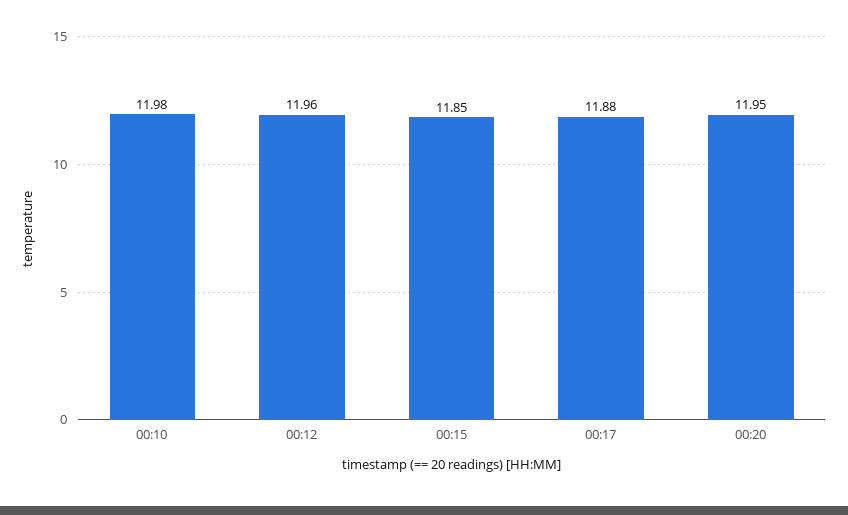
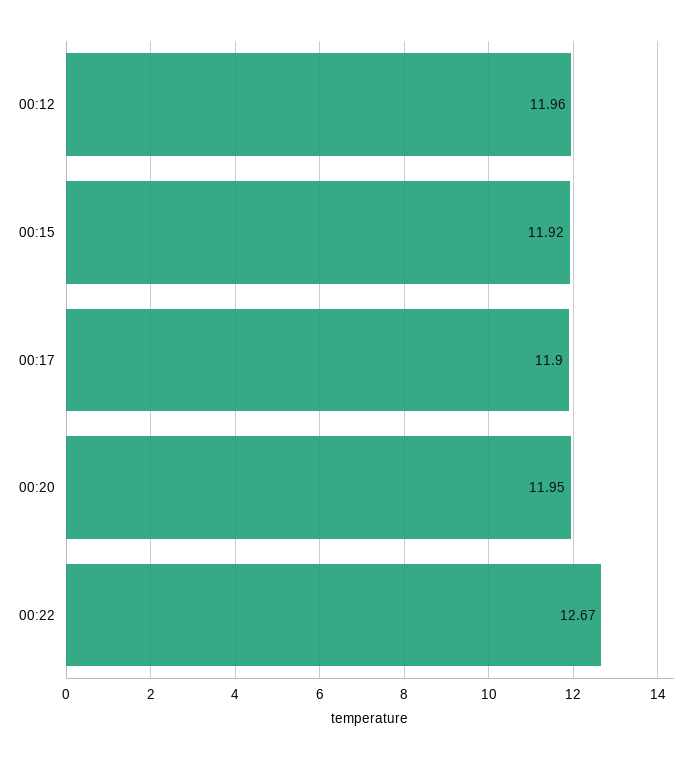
00:10: 11.98 -> none
00:15: 11.85 -> 11.92
00:17: 11.88 -> 11.9
00:22: none -> 12.67

